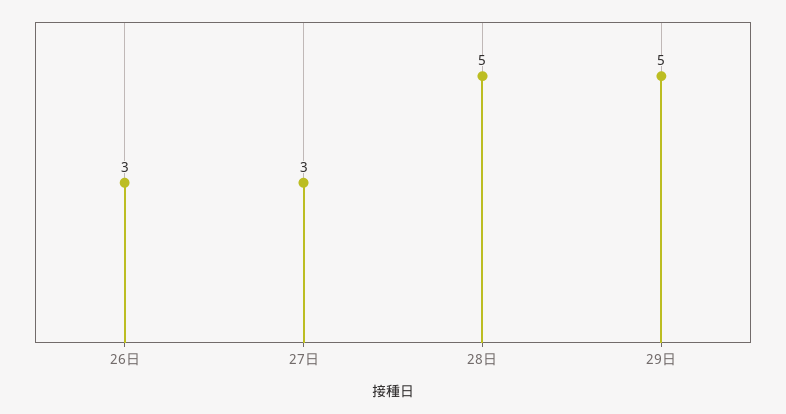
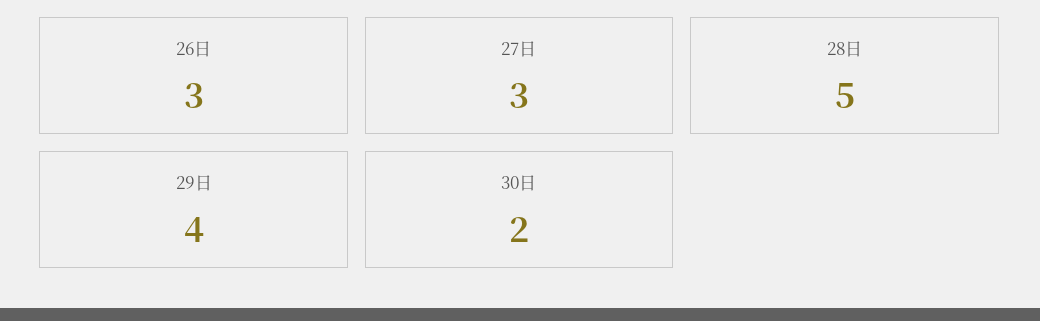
29日: 5 -> 4
30日: none -> 2

